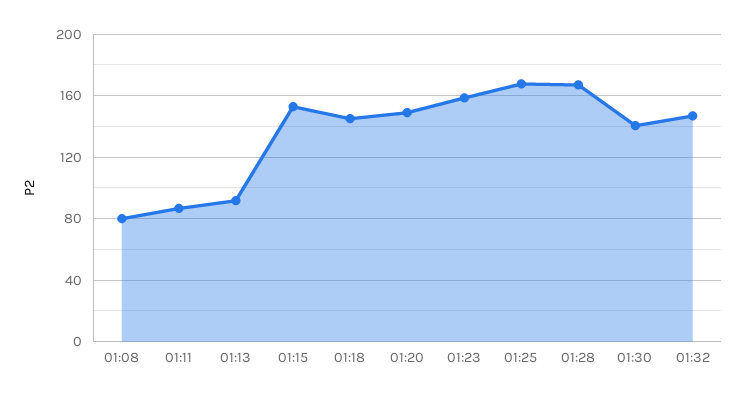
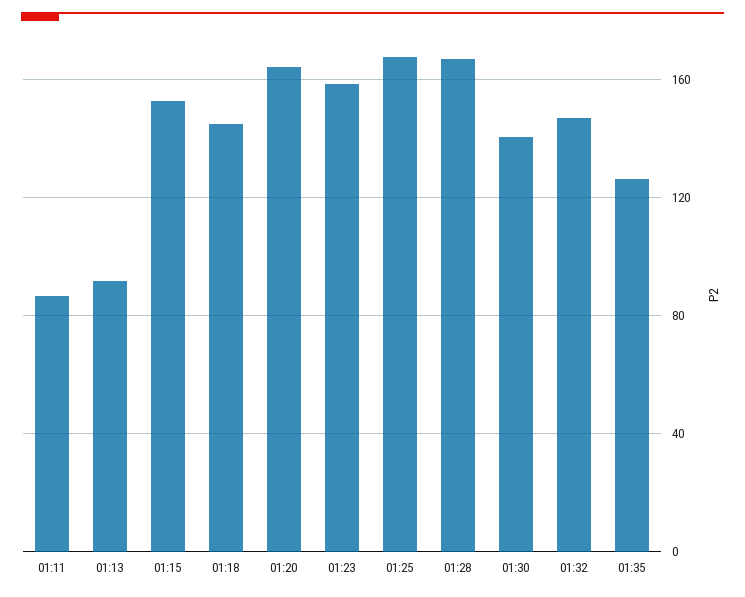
01:08: 80 -> none
01:20: 150 -> 165
01:35: none -> 125

